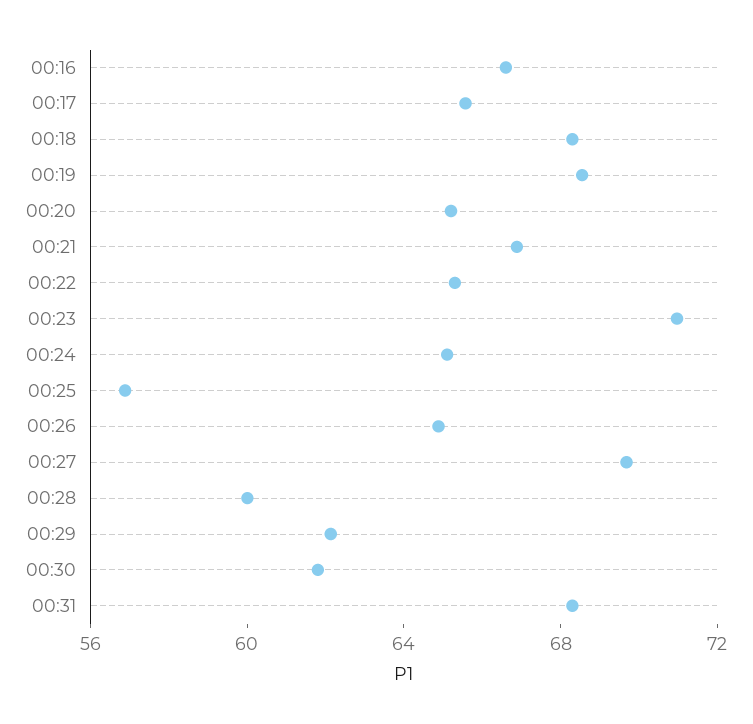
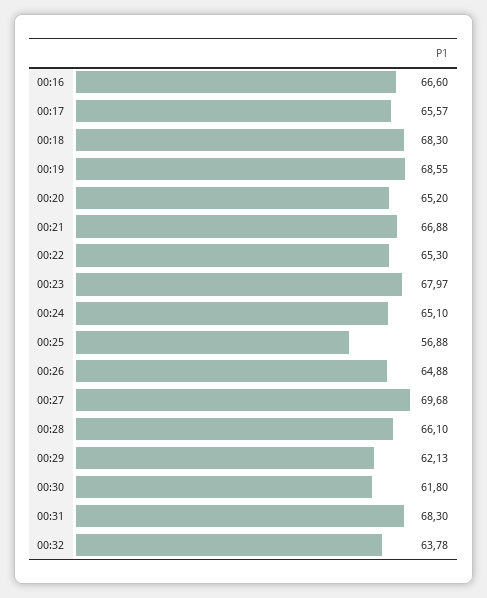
00:23: 71 -> 67.97
00:28: 60 -> 66.1
00:32: none -> 63.78

